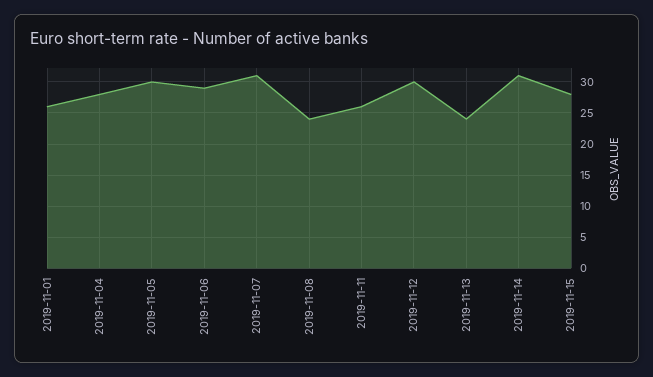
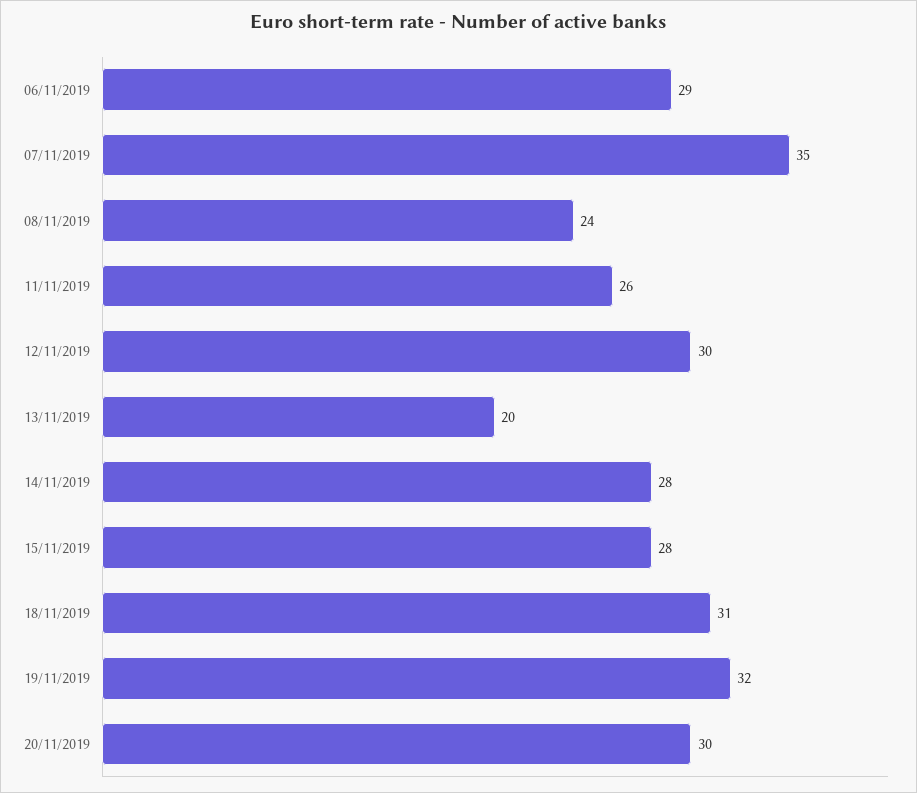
2019-11-01: 26 -> none
2019-11-04: 28 -> none
2019-11-05: 30 -> none
2019-11-07: 31 -> 35
2019-11-13: 24 -> 20
2019-11-14: 31 -> 28
18/11/2019: none -> 31
19/11/2019: none -> 32
20/11/2019: none -> 30

